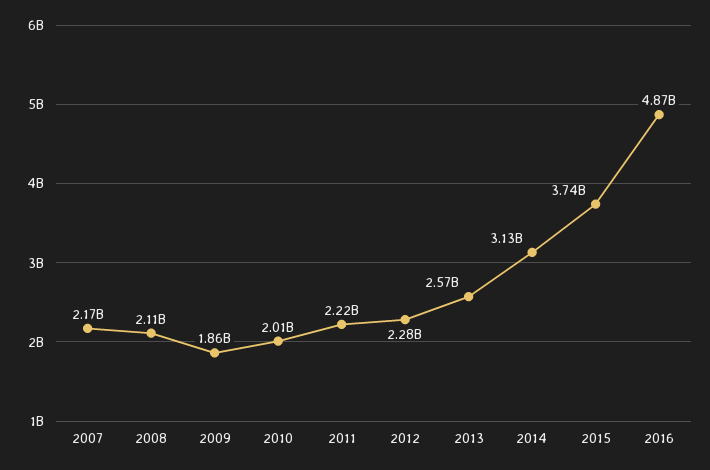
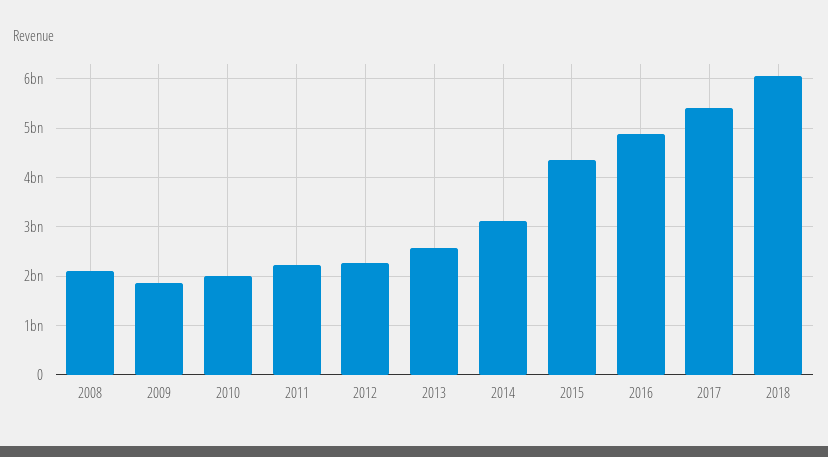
2007: 2170000000 -> none
2015: 3740000000 -> 4400000000
2017: none -> 5400000000
2018: none -> 6000000000

